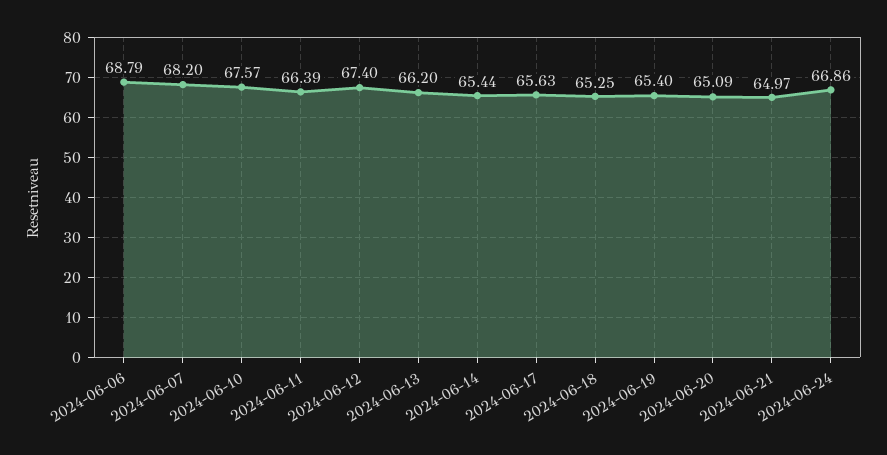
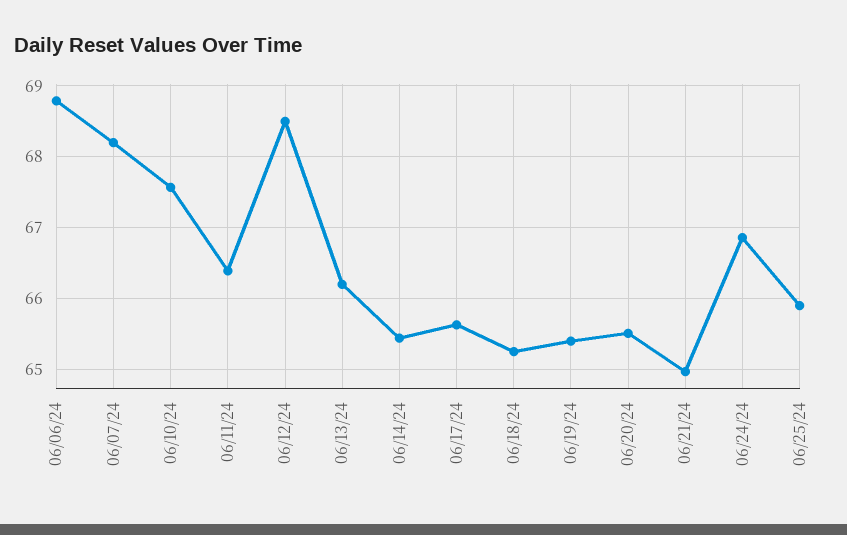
2024-06-12: 67.4 -> 68.5
2024-06-20: 65.09 -> 65.5
06/25/24: none -> 65.9

